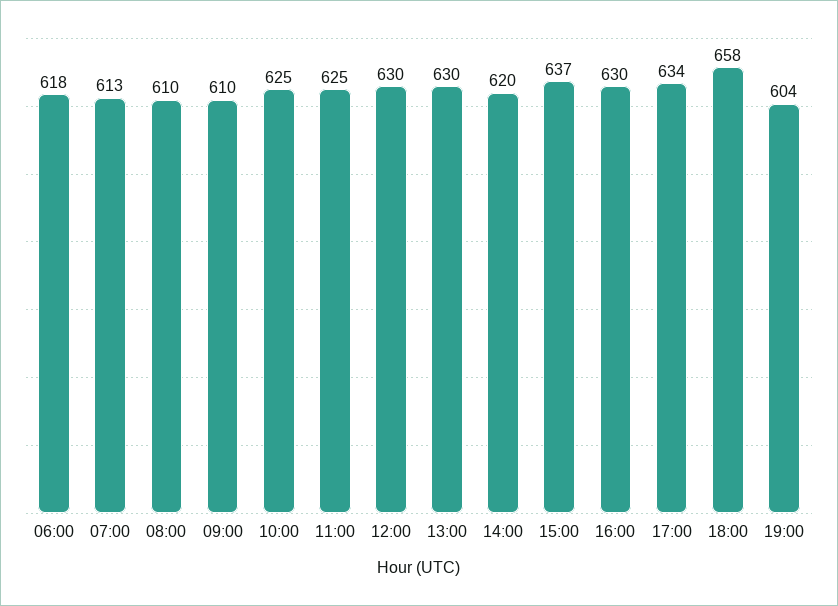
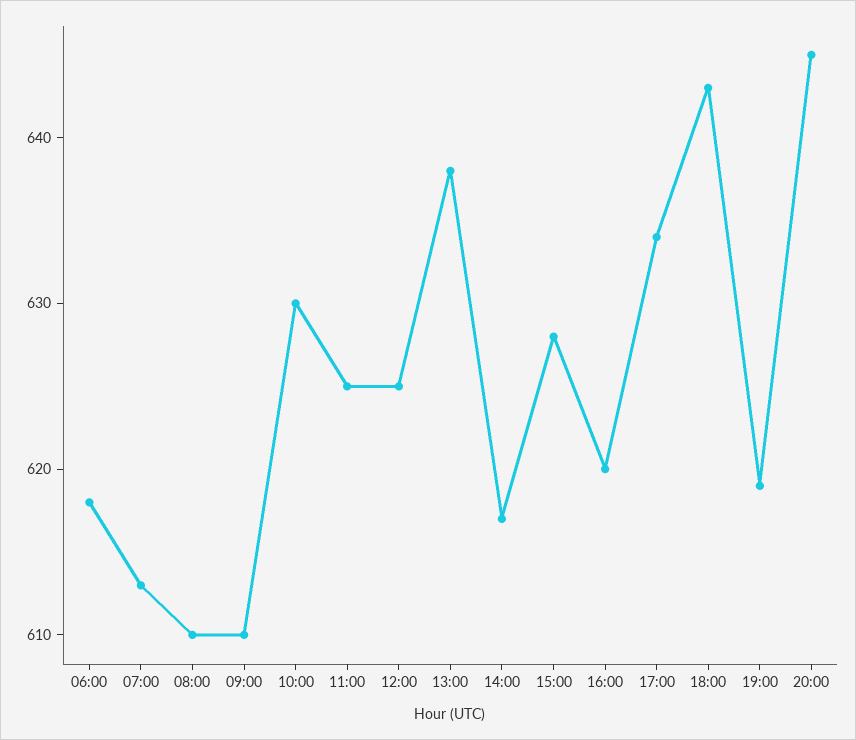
10:00: 625 -> 630
12:00: 630 -> 625
13:00: 630 -> 638
14:00: 620 -> 617
15:00: 637 -> 628
16:00: 630 -> 620
18:00: 658 -> 643
19:00: 604 -> 619
20:00: none -> 645

